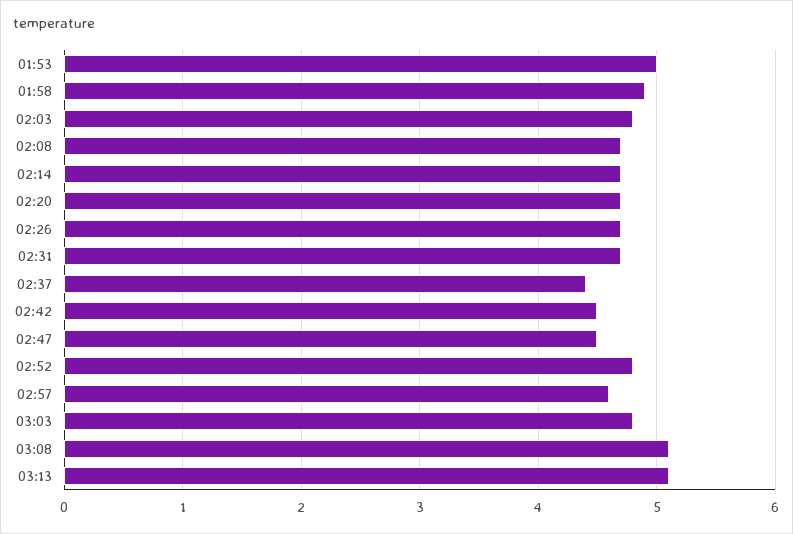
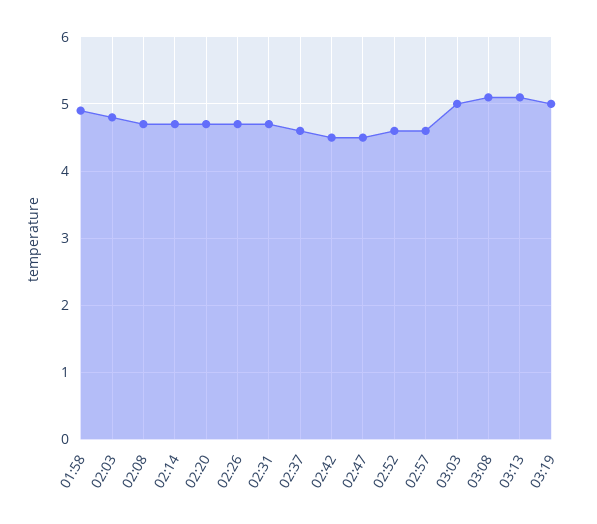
01:53: 5 -> none
02:37: 4.4 -> 4.6
02:52: 4.8 -> 4.6
03:03: 4.8 -> 5
03:19: none -> 5

